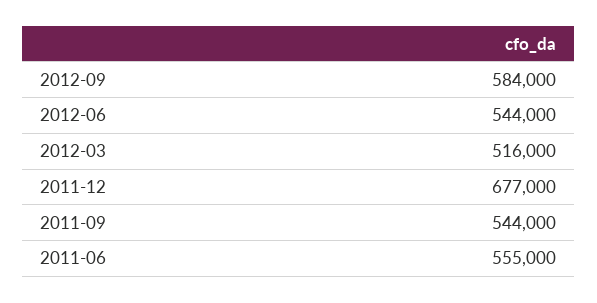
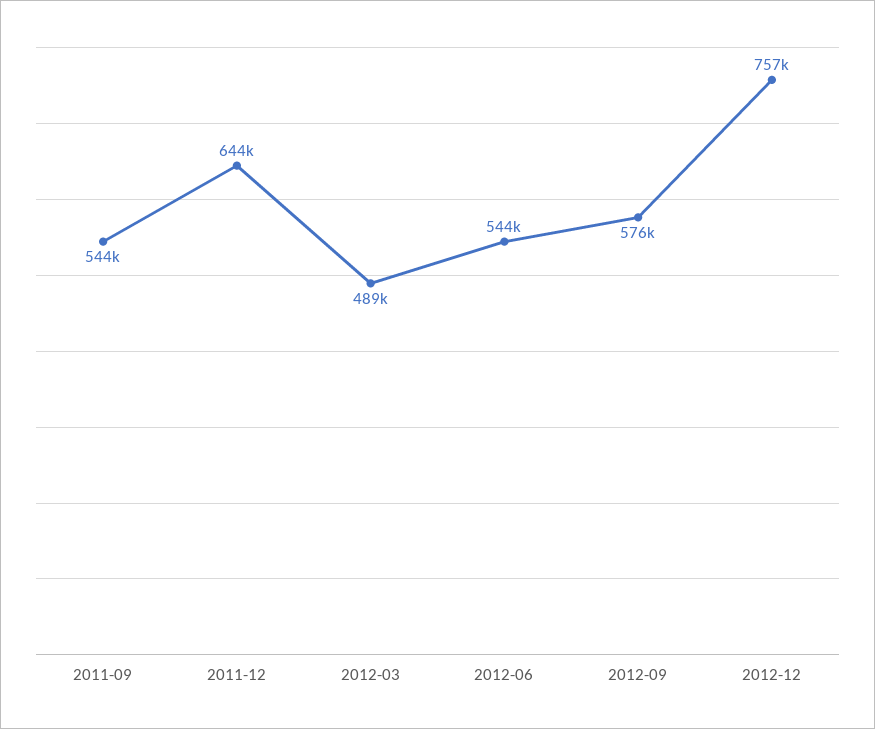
2012-09: 584000 -> 576000
2012-03: 516000 -> 489000
2011-12: 677000 -> 644000
2011-06: 555000 -> none
2012-12: none -> 757000

